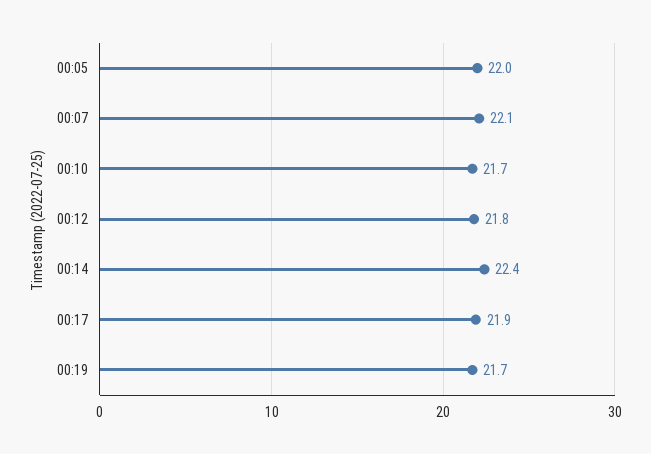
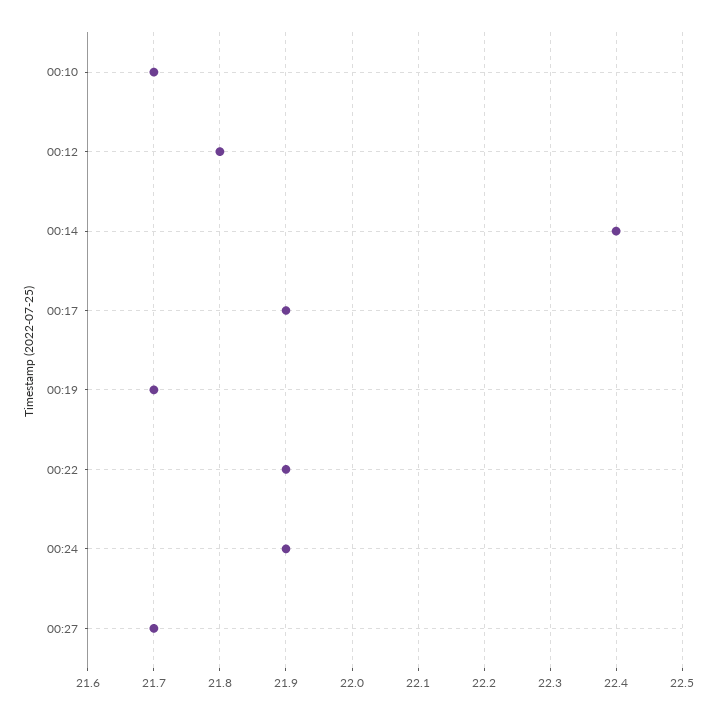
00:05: 22 -> none
00:07: 22.1 -> none
00:22: none -> 21.9
00:24: none -> 21.9
00:27: none -> 21.7

